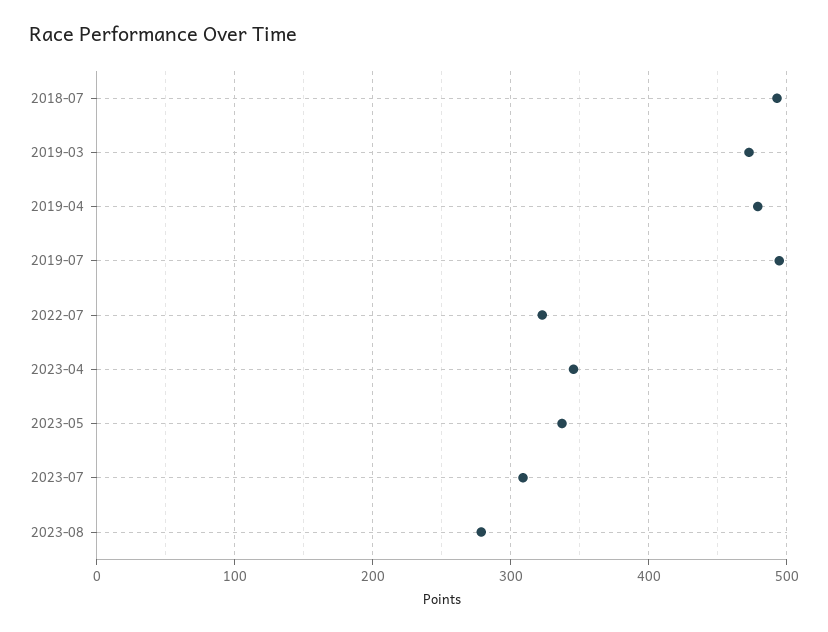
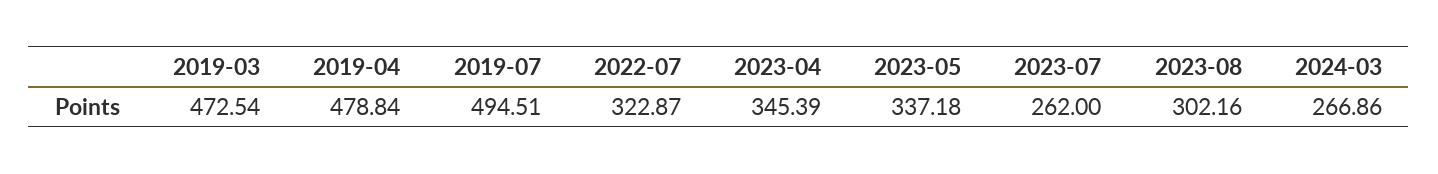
2018-07: 490 -> none
2023-07: 310 -> 262
2023-08: 280 -> 302.16
2024-03: none -> 266.86

